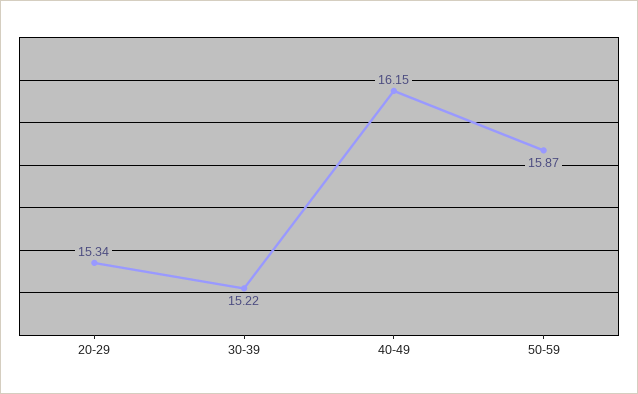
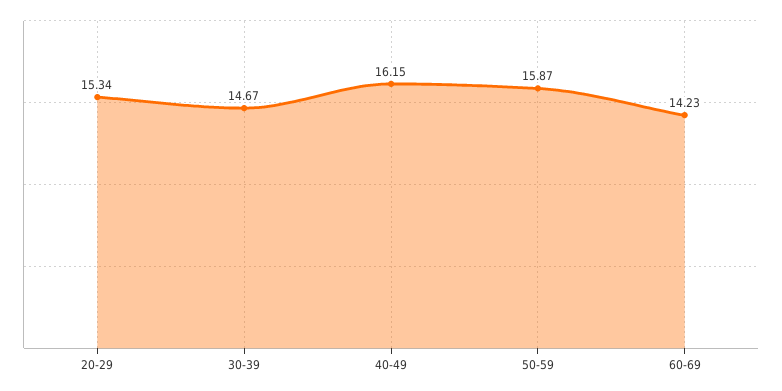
30-39: 15.22 -> 14.67
60-69: none -> 14.23

